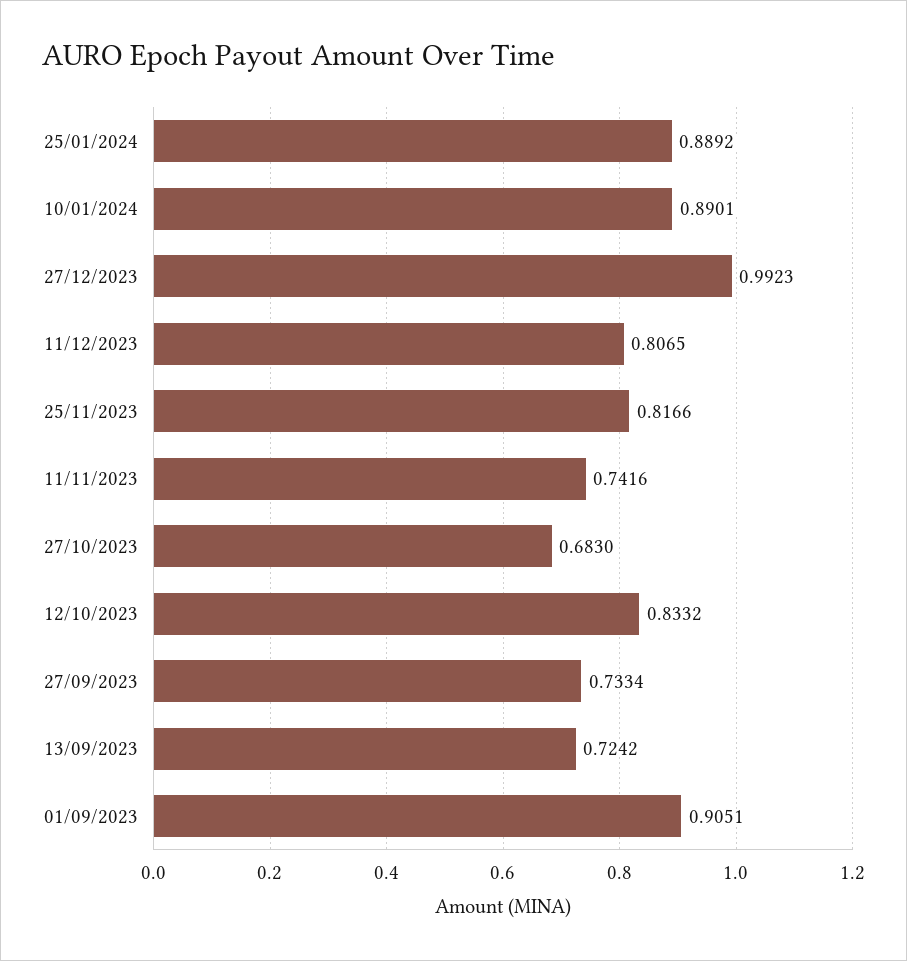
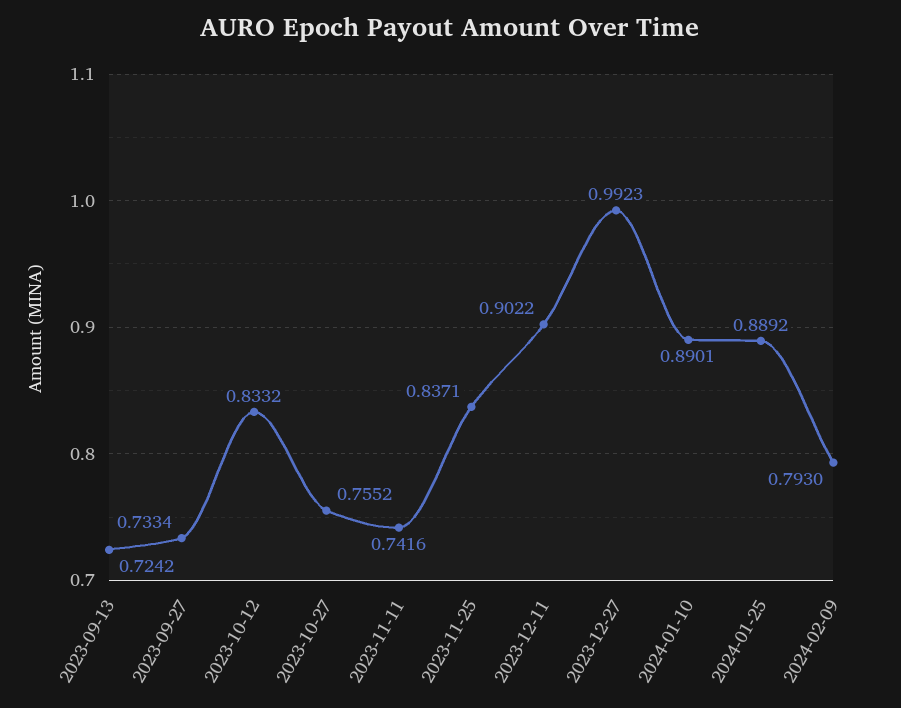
11/12/2023: 0.8065 -> 0.9022
25/11/2023: 0.8166 -> 0.8371
27/10/2023: 0.683 -> 0.7552
01/09/2023: 0.9051 -> none
2024-02-09: none -> 0.793

